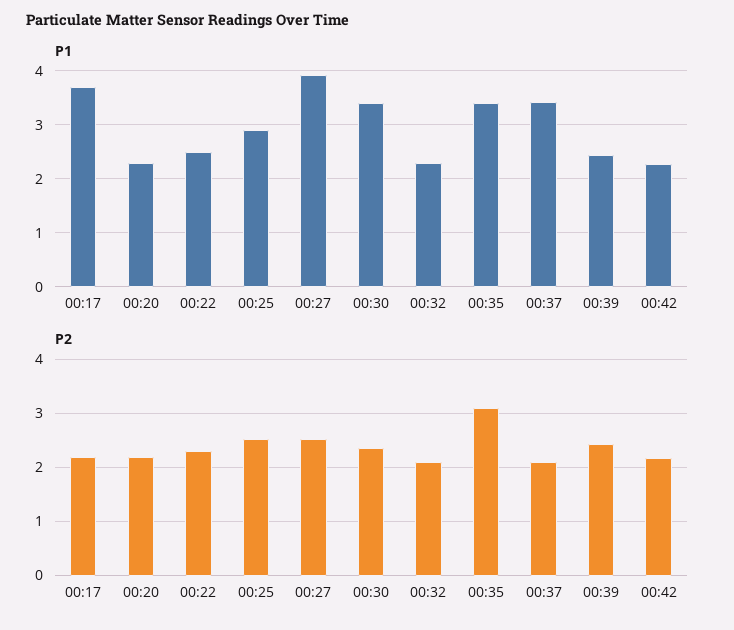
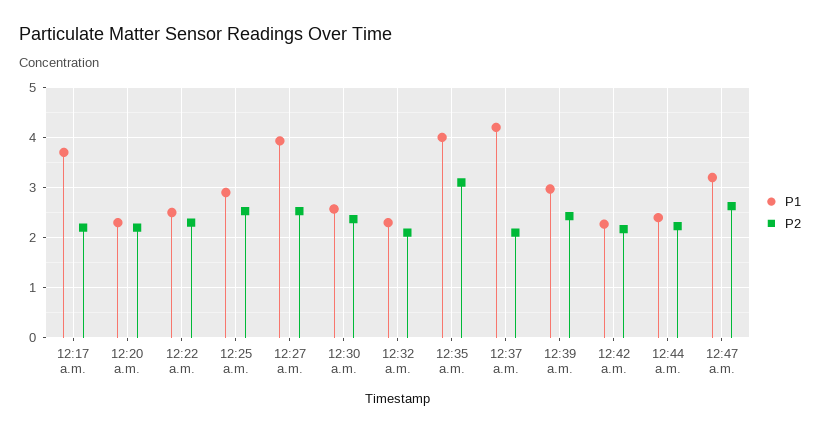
P1, 00:30: 3.4 -> 2.6
P1, 00:35: 3.4 -> 4
P1, 00:37: 3.4 -> 4.2
P1, 00:39: 2.4 -> 3
P1, 12:44 a.m.: none -> 2.4
P2, 12:44 a.m.: none -> 2.2
P1, 12:47 a.m.: none -> 3.2
P2, 12:47 a.m.: none -> 2.6

